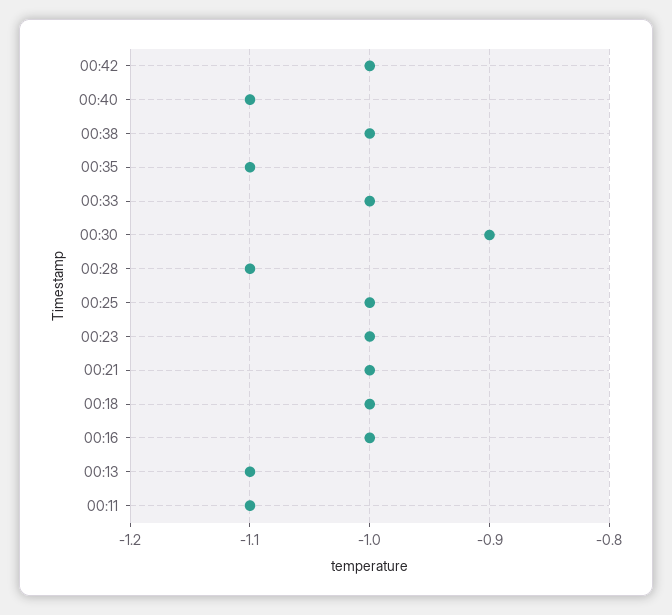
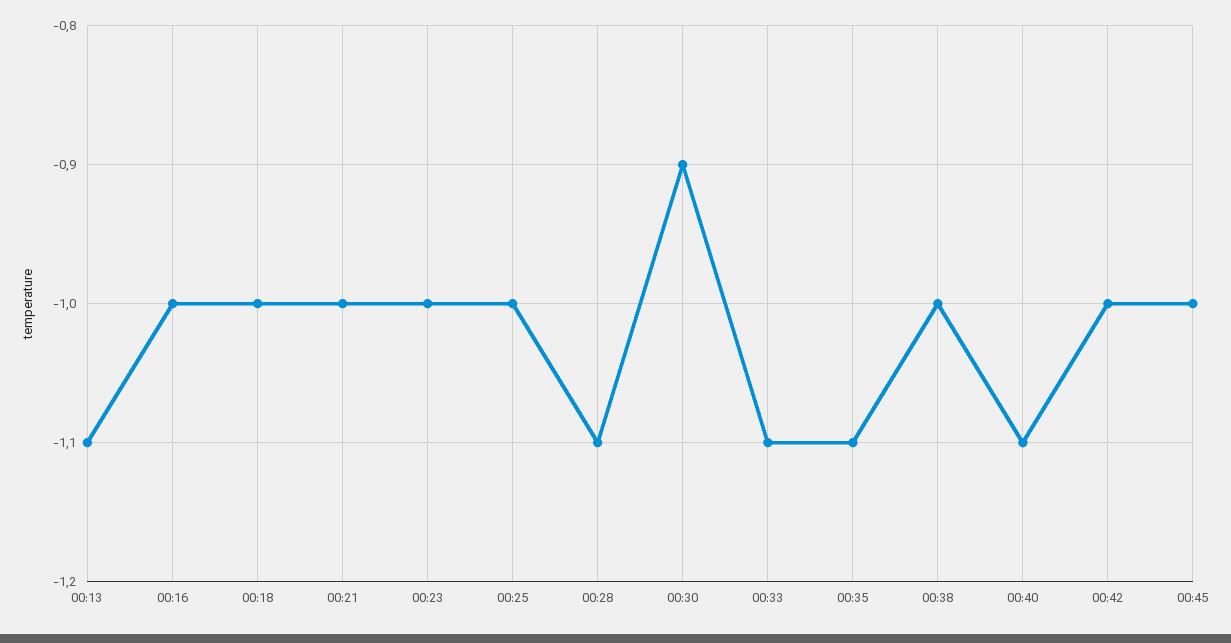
00:33: -1 -> -1.1
00:11: -1.1 -> none
00:45: none -> -1

